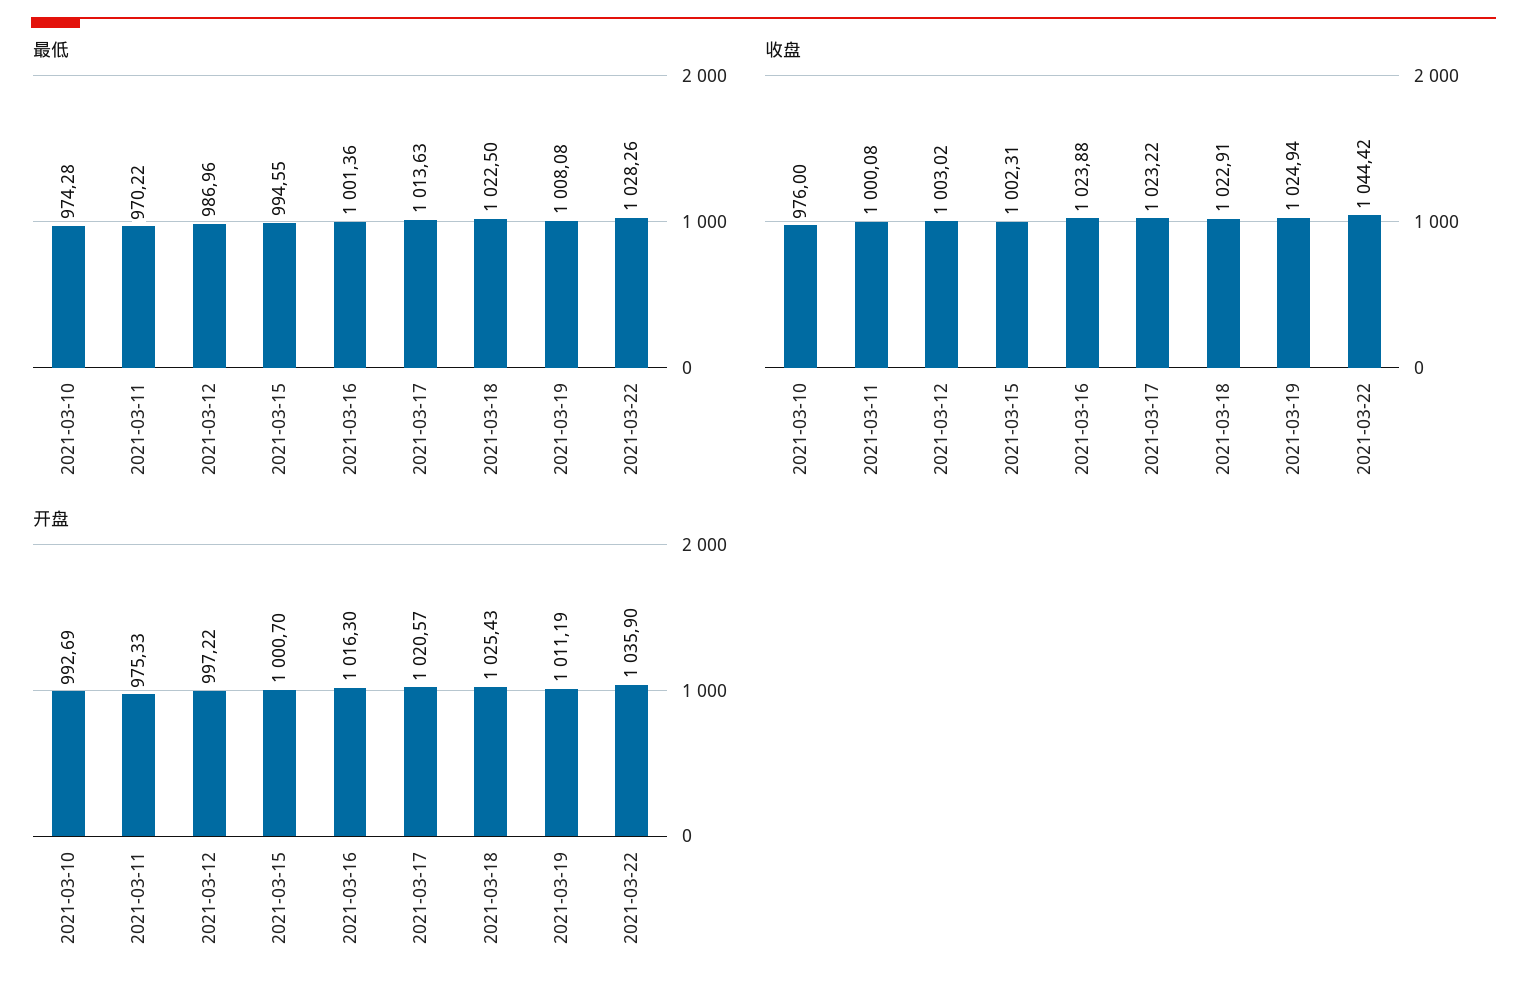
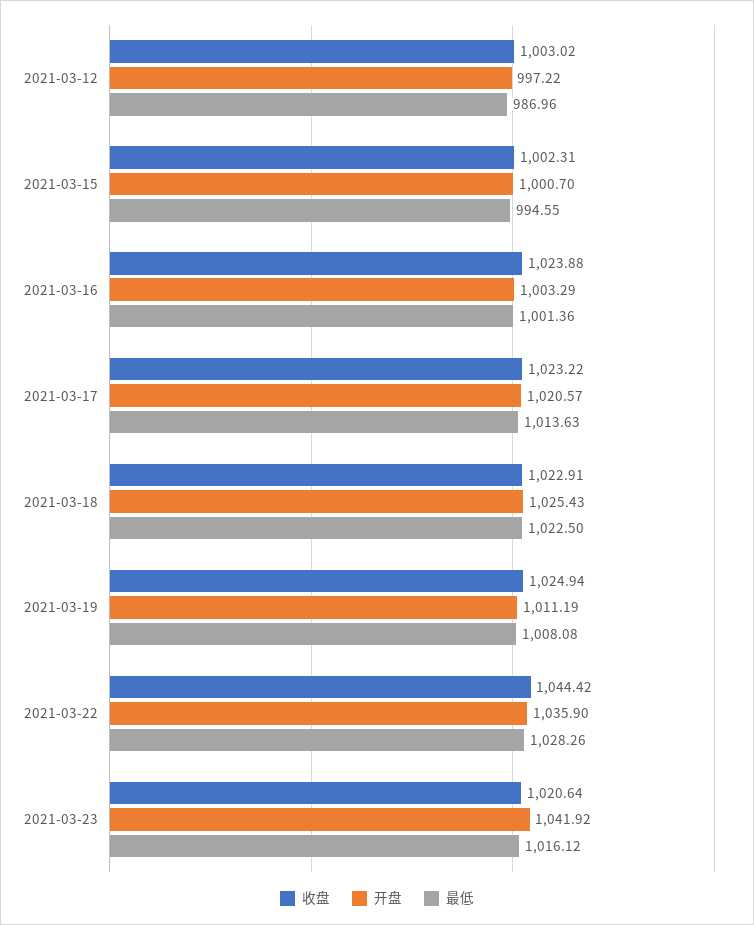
最低, 2021-03-10: 974.28 -> none
最低, 2021-03-11: 970.22 -> none
收盘, 2021-03-10: 976 -> none
收盘, 2021-03-11: 1000.08 -> none
开盘, 2021-03-10: 992.69 -> none
开盘, 2021-03-11: 975.33 -> none
开盘, 2021-03-16: 1016.3 -> 1003.29
收盘, 2021-03-23: none -> 1020.64
开盘, 2021-03-23: none -> 1041.92
最低, 2021-03-23: none -> 1016.12

